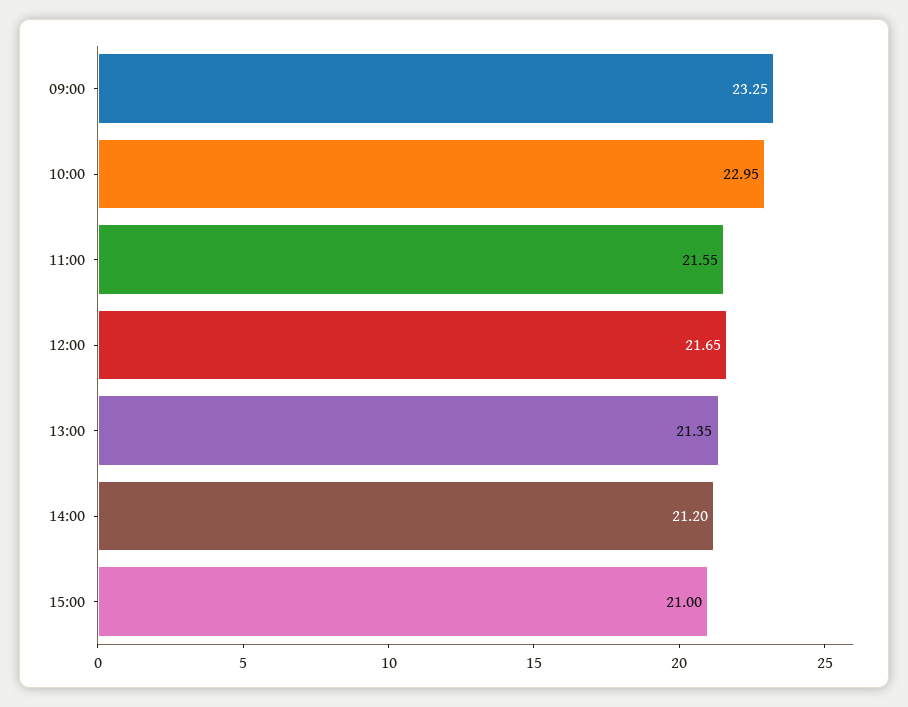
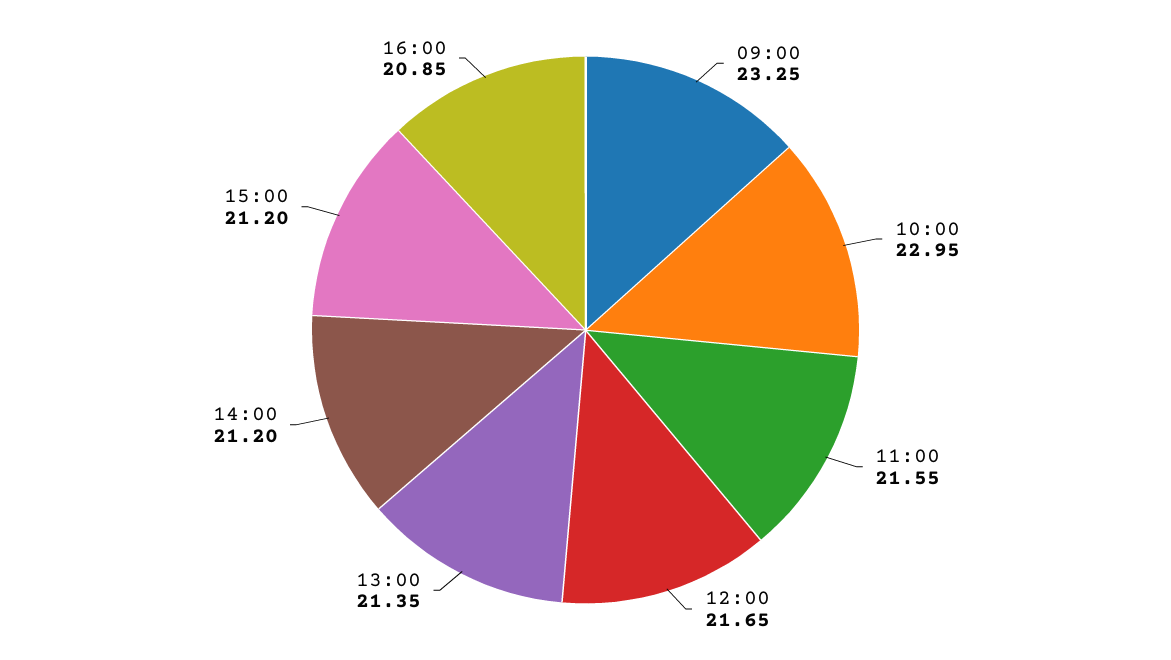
15:00: 21 -> 21.2
16:00: none -> 20.85

